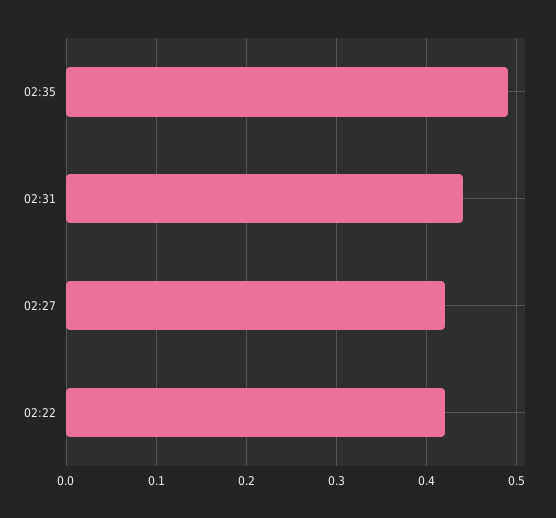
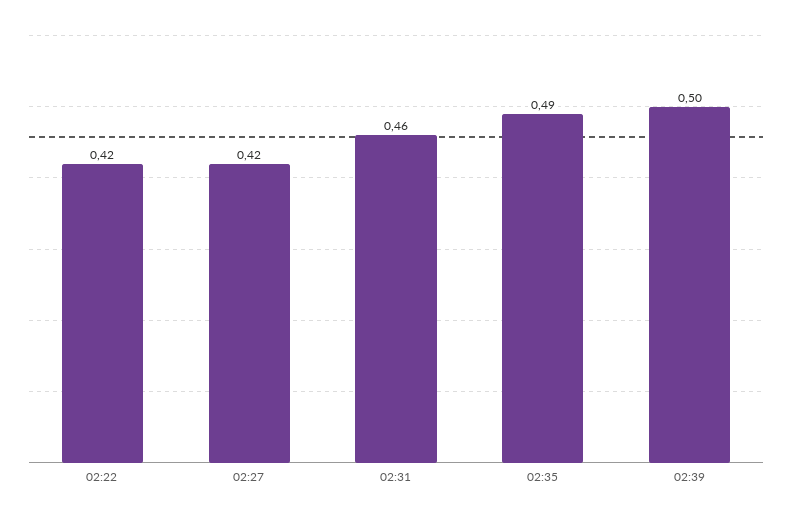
02:31: 0.44 -> 0.46
02:39: none -> 0.5

